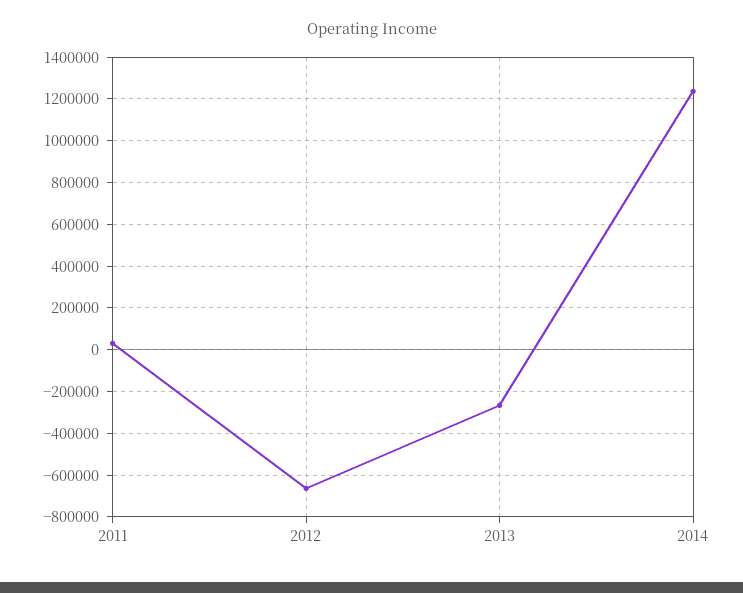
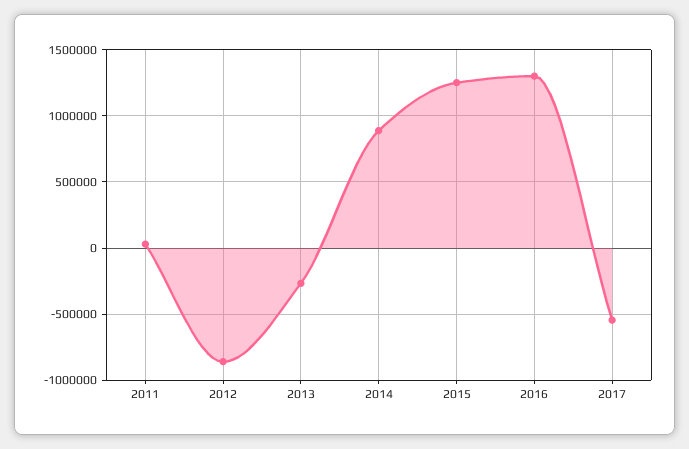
2012: -650000 -> -850000
2014: 1250000 -> 900000
2015: none -> 1250000
2016: none -> 1300000
2017: none -> -550000

